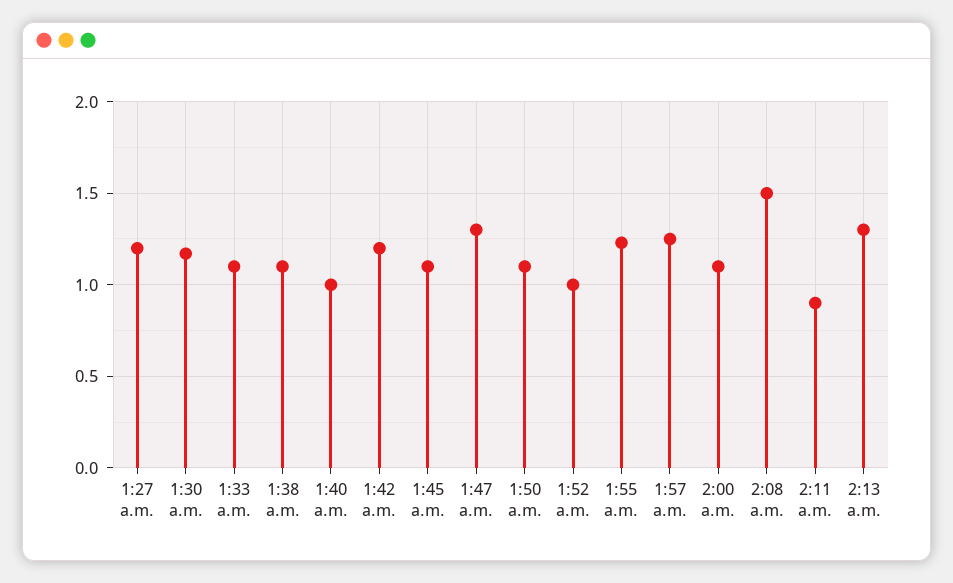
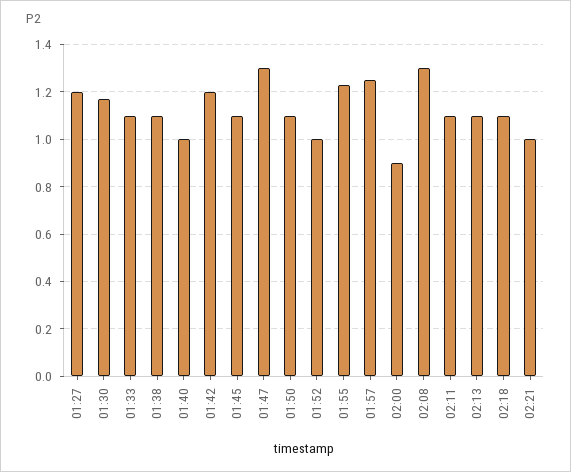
2:00 a.m.: 1.1 -> 0.9
2:08 a.m.: 1.5 -> 1.3
2:11 a.m.: 0.9 -> 1.1
2:13 a.m.: 1.3 -> 1.1
02:18: none -> 1.1
02:21: none -> 1

